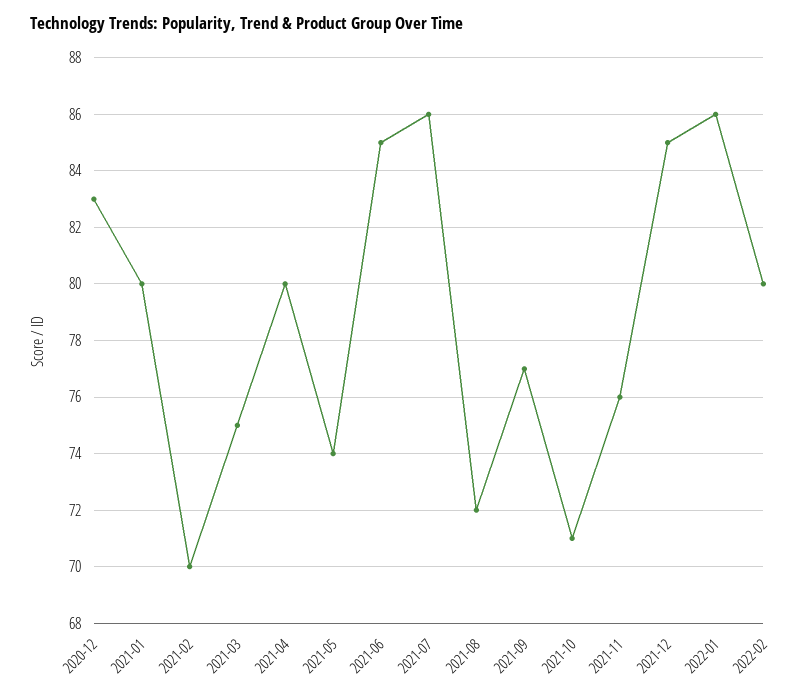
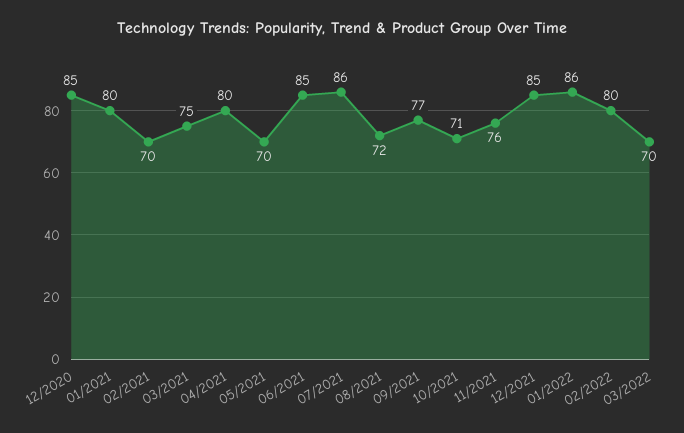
2020-12: 83 -> 85
2021-05: 74 -> 70
03/2022: none -> 70

